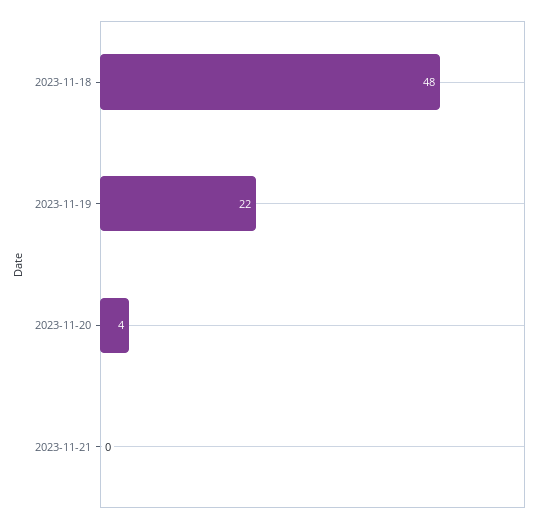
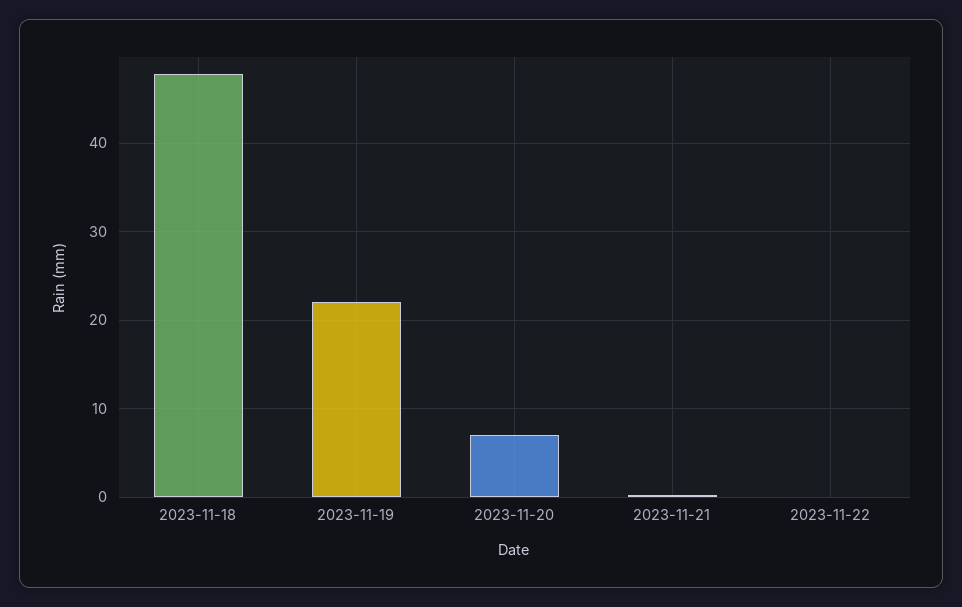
2023-11-20: 4 -> 7
2023-11-22: none -> 0

